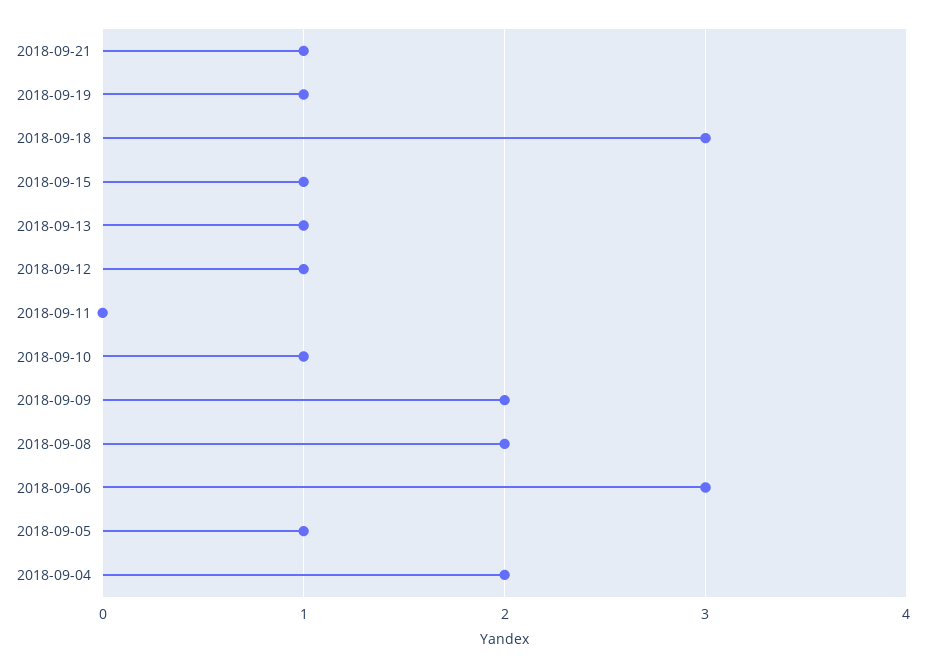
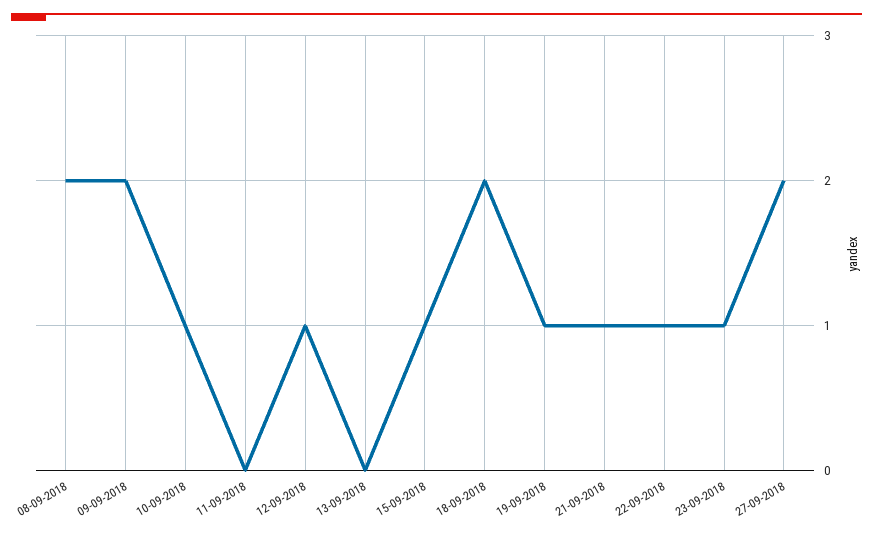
2018-09-18: 3 -> 2
2018-09-13: 1 -> 0
2018-09-06: 3 -> none
2018-09-05: 1 -> none
2018-09-04: 2 -> none
22-09-2018: none -> 1
23-09-2018: none -> 1
27-09-2018: none -> 2

